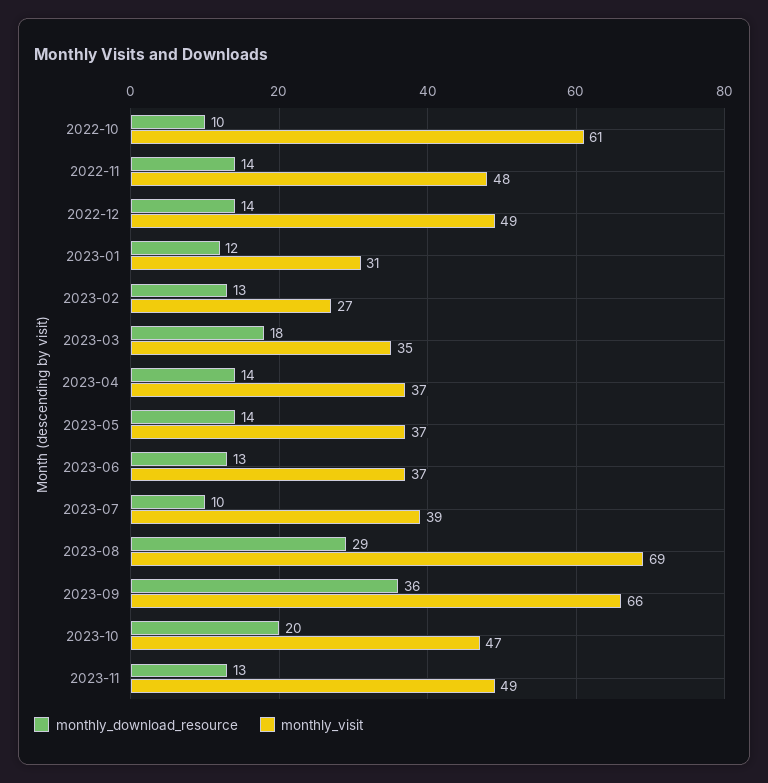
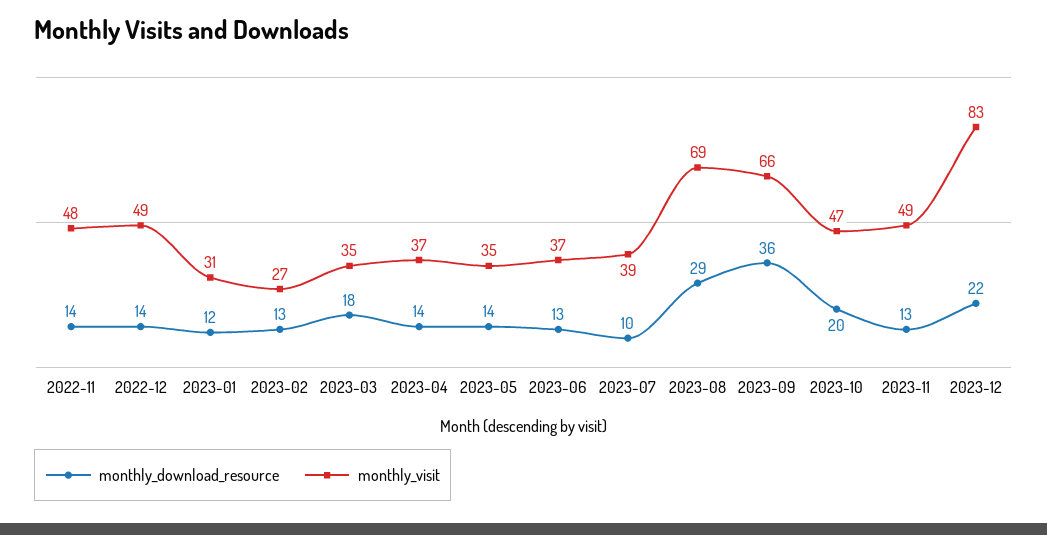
monthly_download_resource, 2022-10: 10 -> none
monthly_visit, 2022-10: 61 -> none
monthly_visit, 2023-05: 37 -> 35
monthly_download_resource, 2023-12: none -> 22
monthly_visit, 2023-12: none -> 83

